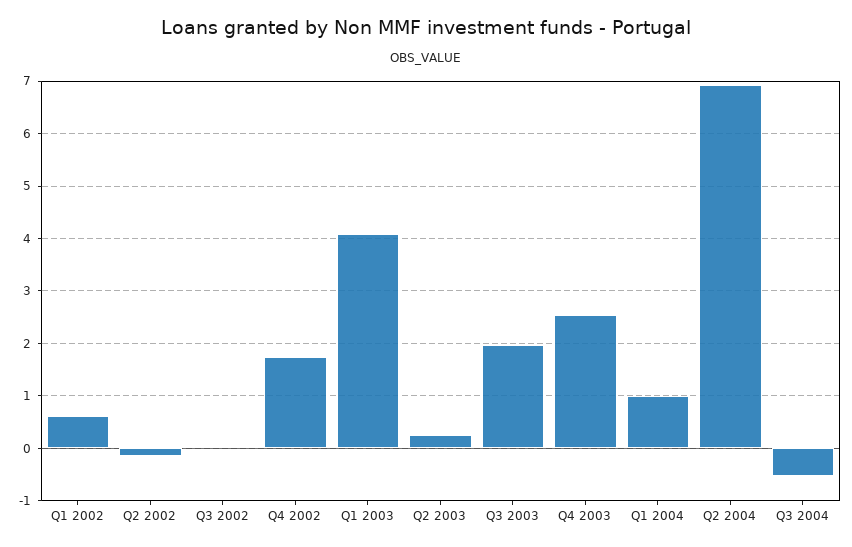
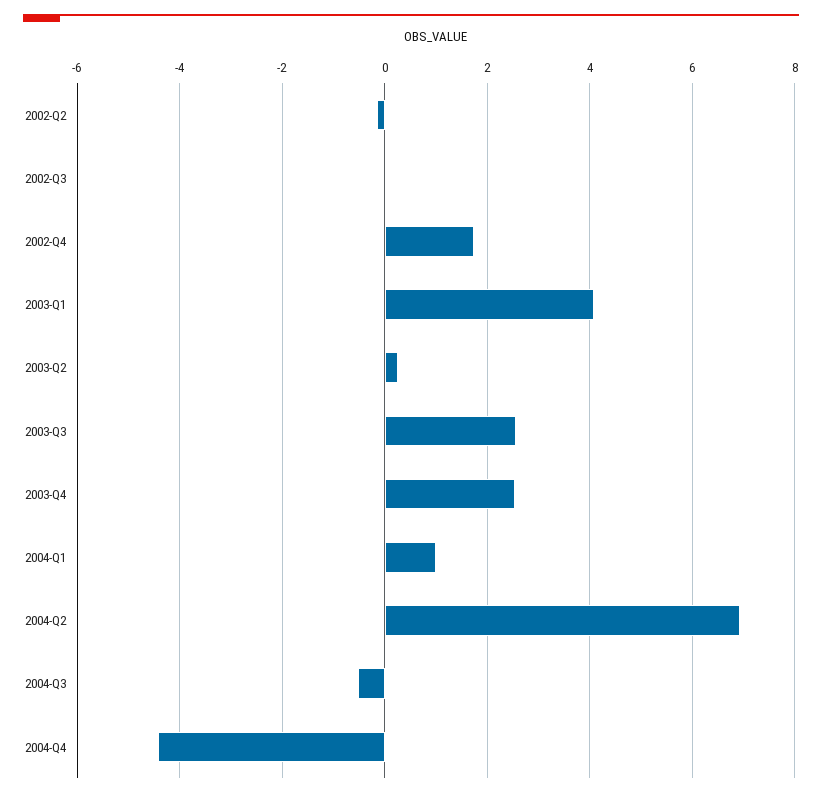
Q1 2002: 0.6 -> none
Q3 2003: 2 -> 2.6
2004-Q4: none -> -4.4

